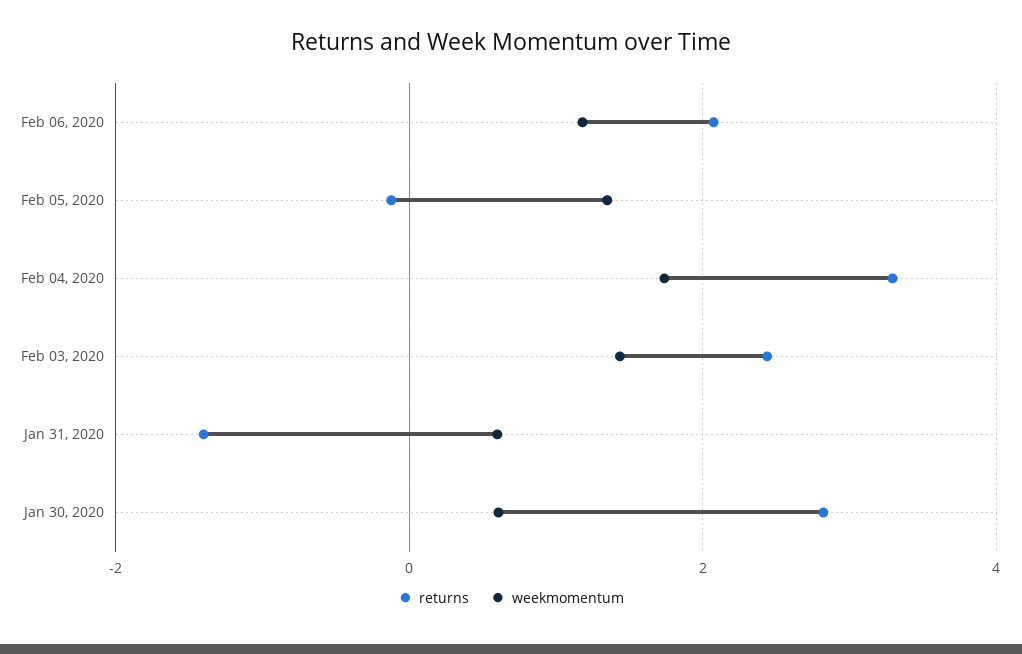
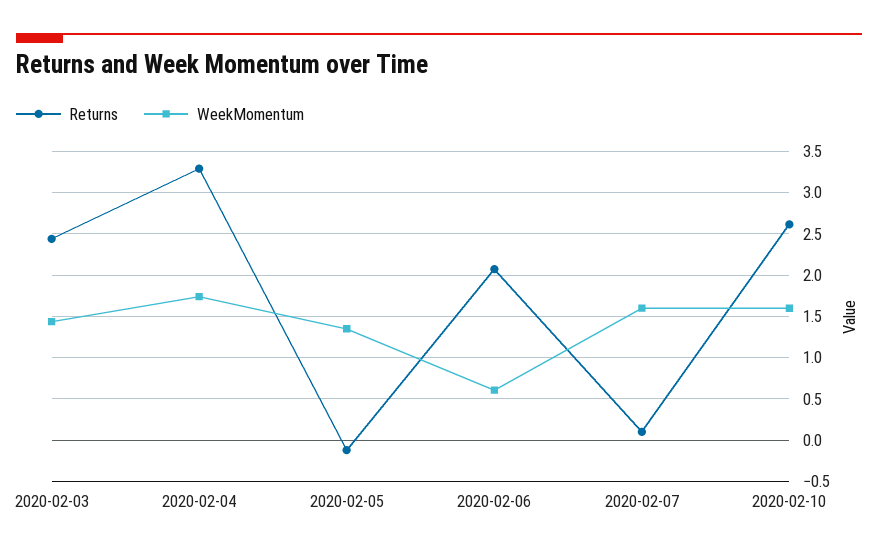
weekmomentum, Feb 06, 2020: 1.2 -> 0.6
returns, Jan 31, 2020: -1.4 -> none
weekmomentum, Jan 31, 2020: 0.6 -> none
returns, Jan 30, 2020: 2.8 -> none
weekmomentum, Jan 30, 2020: 0.6 -> none
returns, 2020-02-07: none -> 0.1
weekmomentum, 2020-02-07: none -> 1.6
returns, 2020-02-10: none -> 2.6
weekmomentum, 2020-02-10: none -> 1.6

